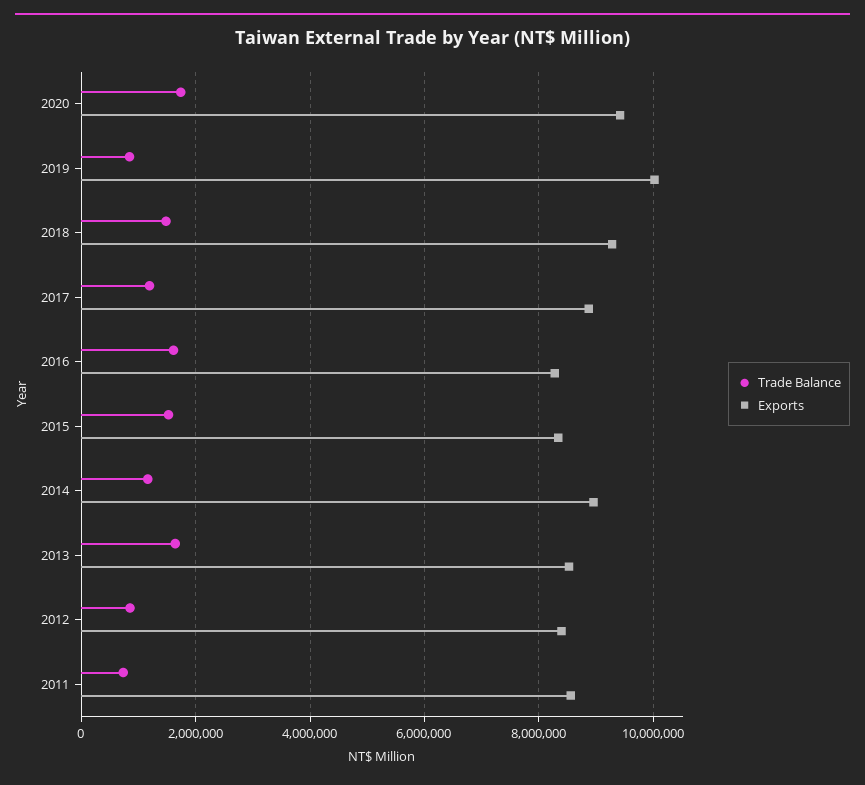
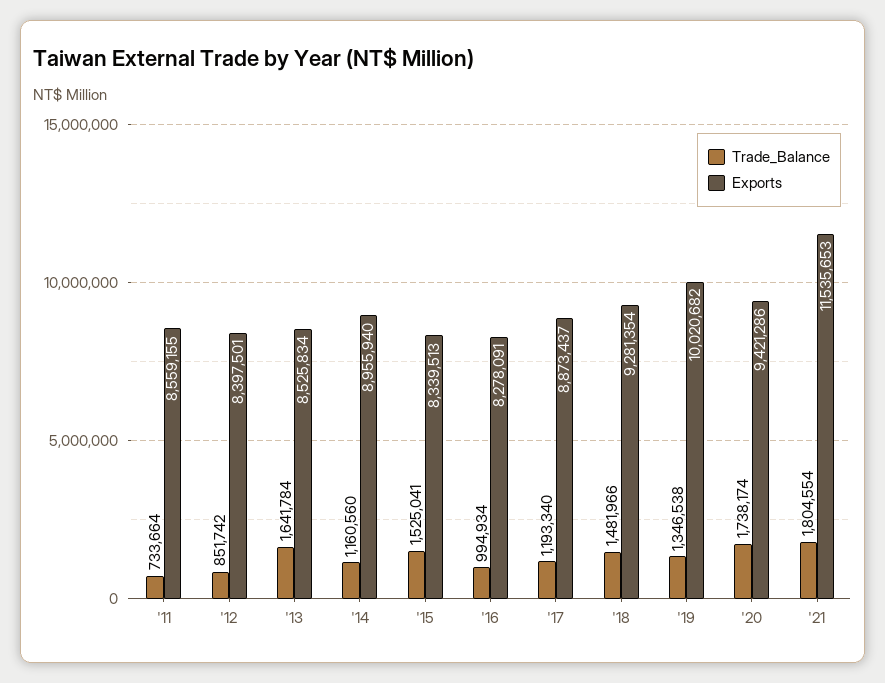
Trade Balance, 2019: 800000 -> 1346538
Trade Balance, 2016: 1600000 -> 994934
Trade Balance, '21: none -> 1804554
Exports, '21: none -> 11535653

